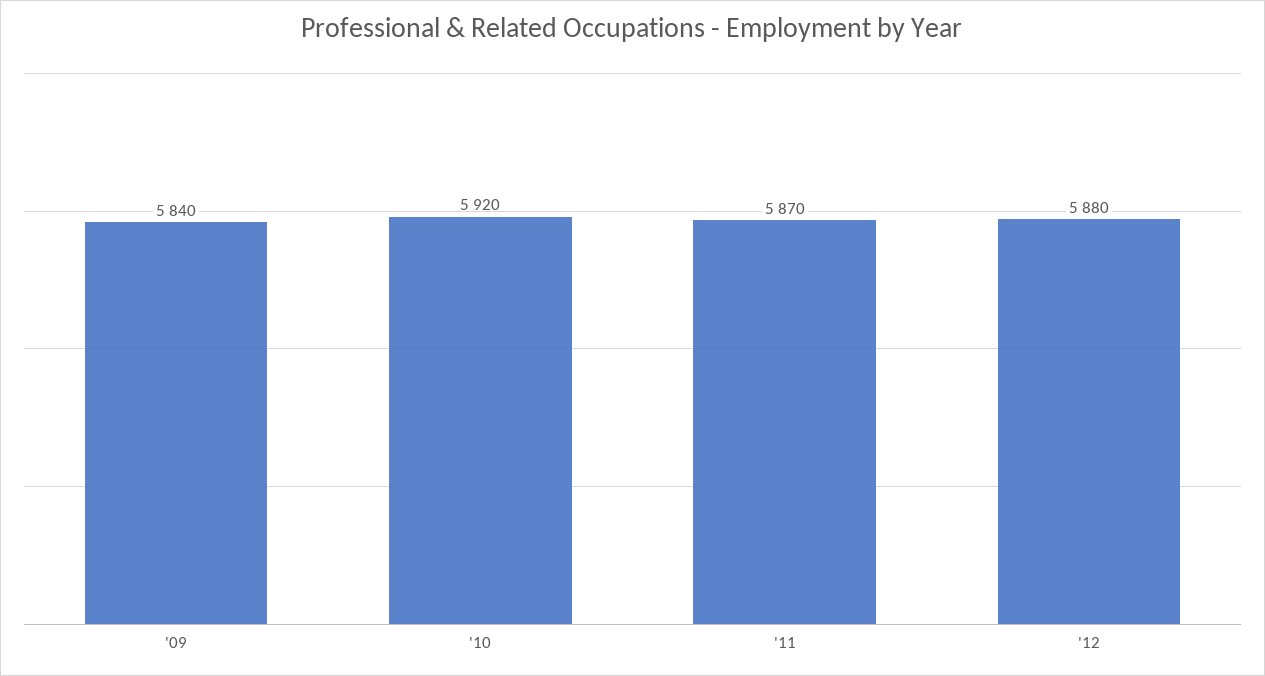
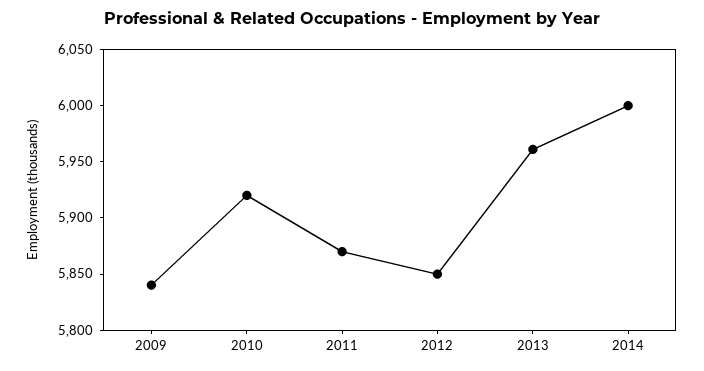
'12: 5880 -> 5850
2013: none -> 5960
2014: none -> 6000

